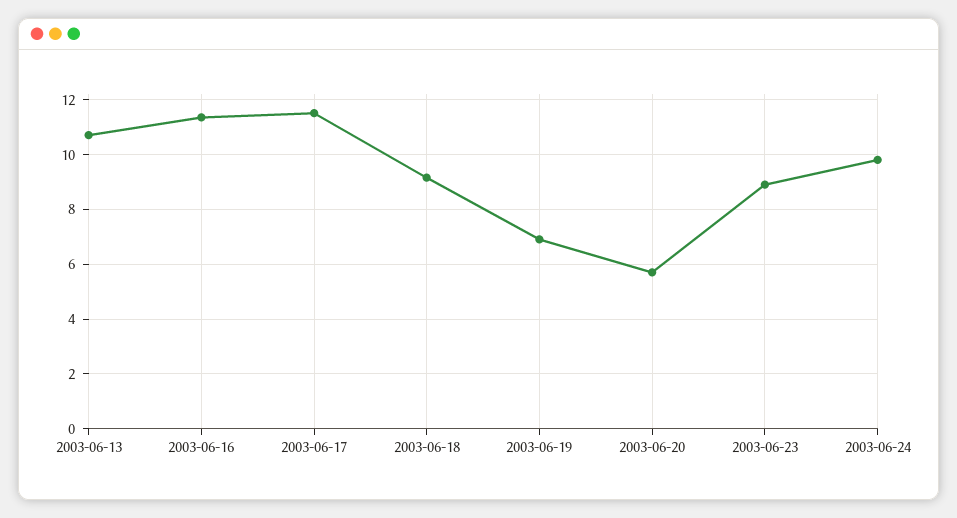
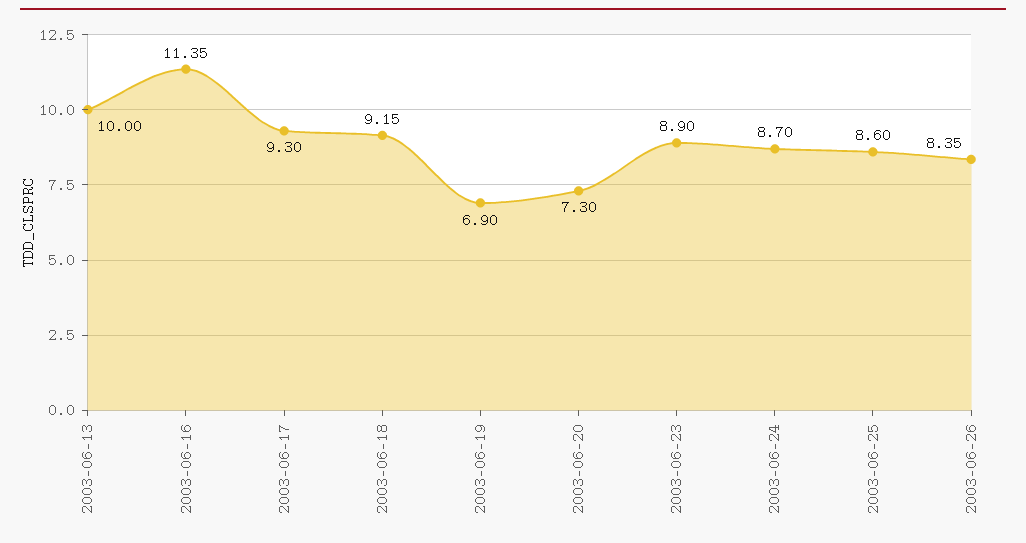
2003-06-13: 10.75 -> 10
2003-06-17: 11.5 -> 9.3
2003-06-20: 5.75 -> 7.3
2003-06-24: 9.75 -> 8.7
2003-06-25: none -> 8.6
2003-06-26: none -> 8.35

